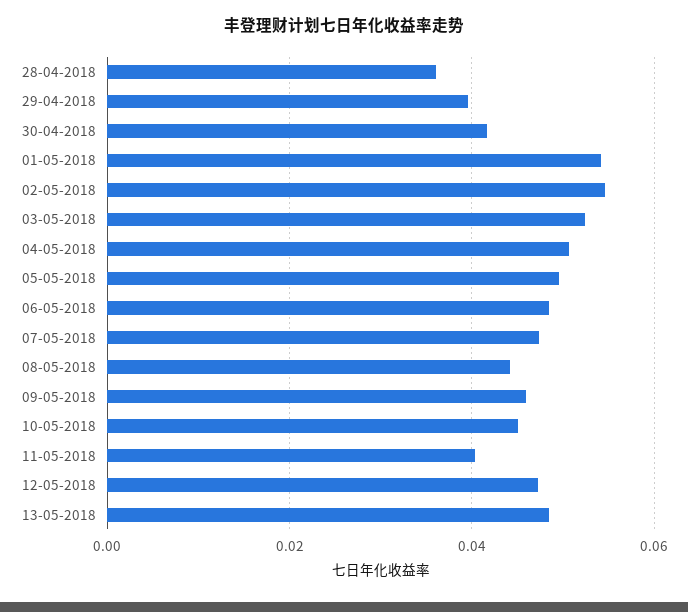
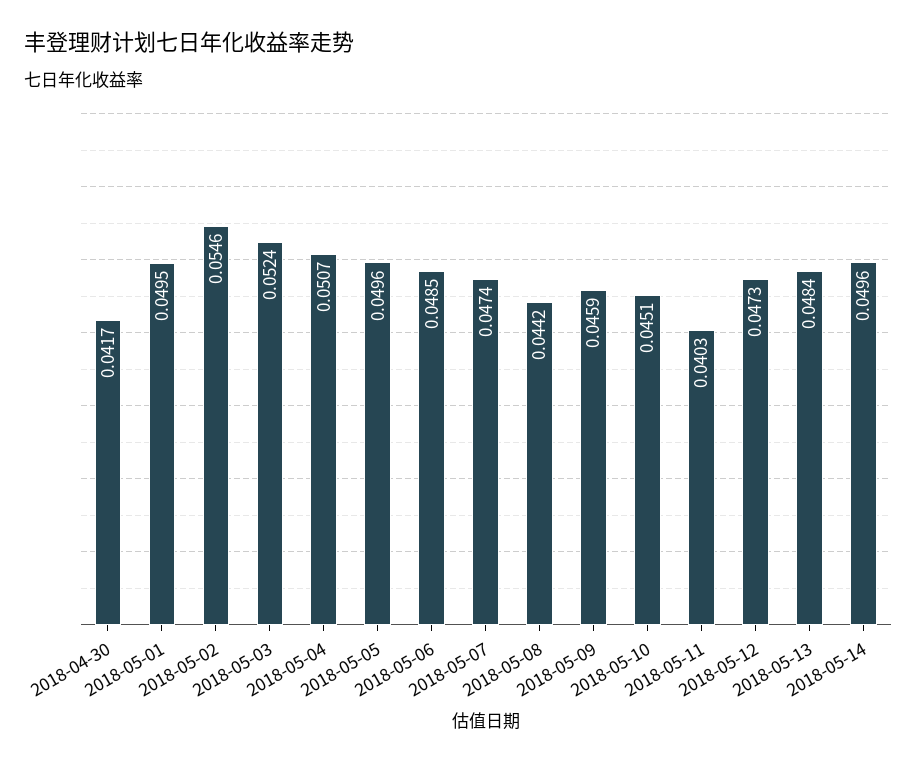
28-04-2018: 0.036 -> none
29-04-2018: 0.04 -> none
01-05-2018: 0.054 -> 0.0495
2018-05-14: none -> 0.0496

